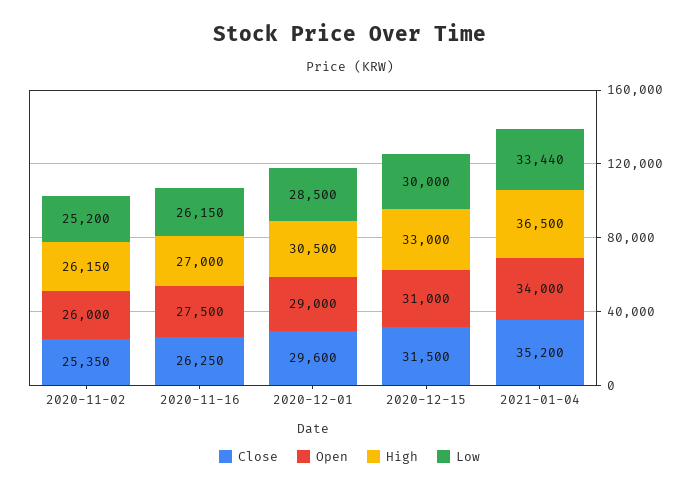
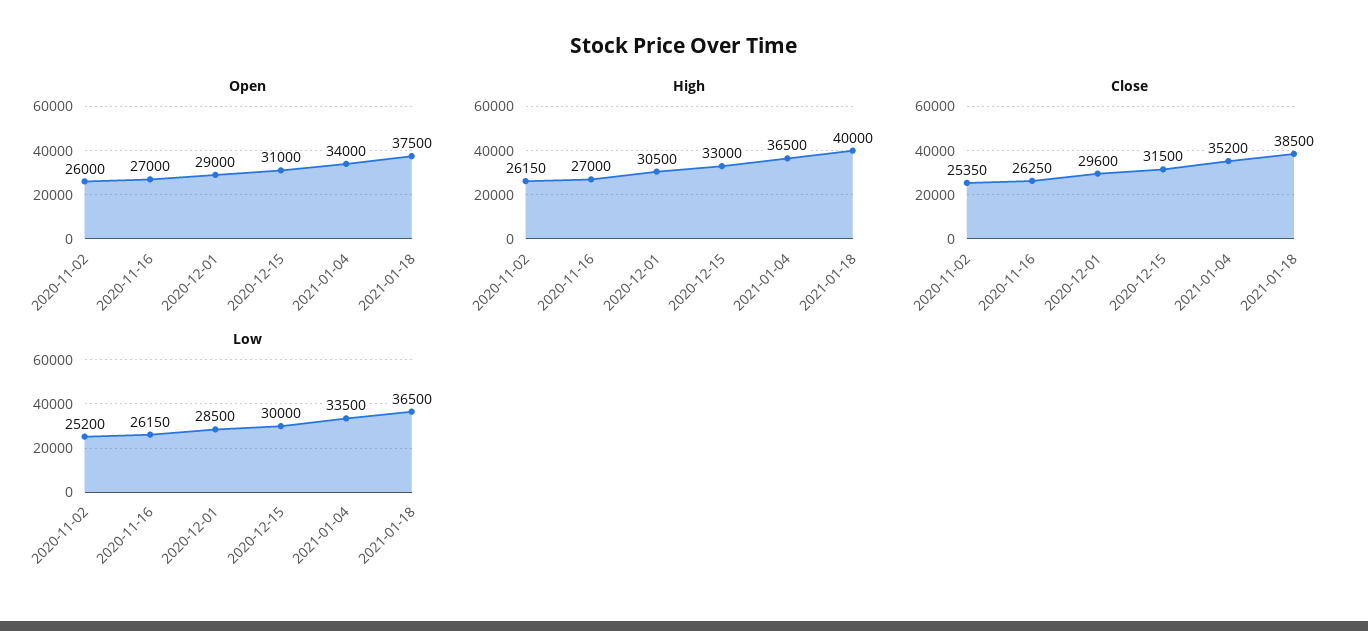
Open, 2020-11-16: 27500 -> 27000
Low, 2021-01-04: 33440 -> 33500
Open, 2021-01-18: none -> 37500
High, 2021-01-18: none -> 40000
Close, 2021-01-18: none -> 38500
Low, 2021-01-18: none -> 36500

